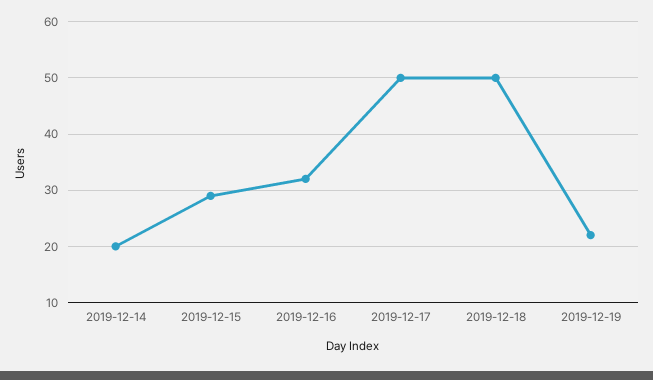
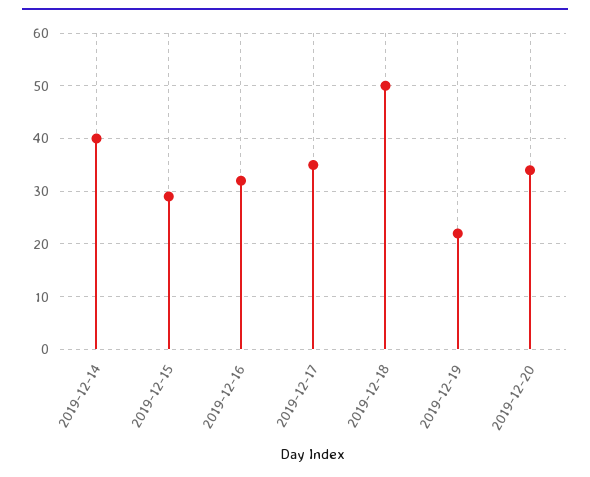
2019-12-14: 20 -> 40
2019-12-17: 50 -> 35
2019-12-20: none -> 35

